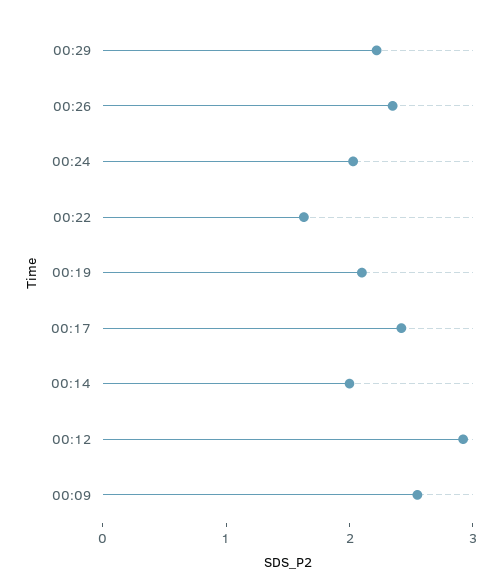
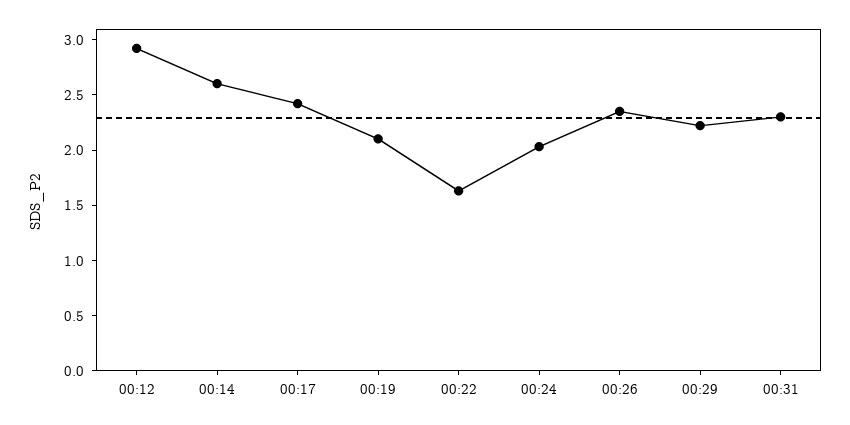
00:14: 2 -> 2.6
00:09: 2.6 -> none
00:31: none -> 2.3

